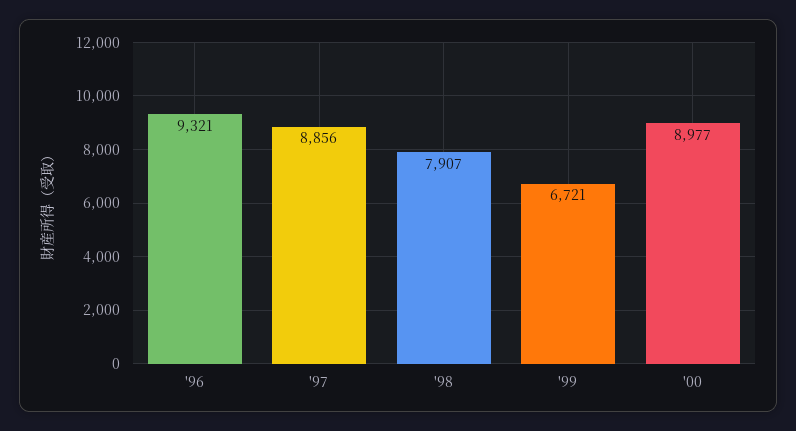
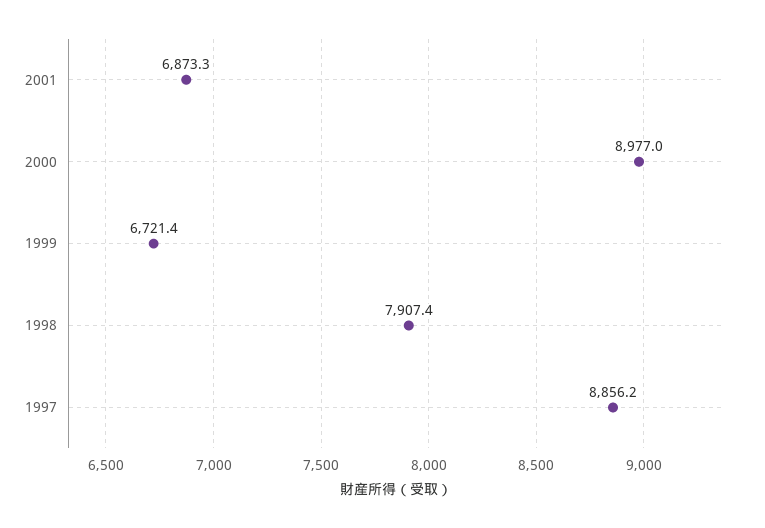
'96: 9321 -> none
2001: none -> 6873.3

